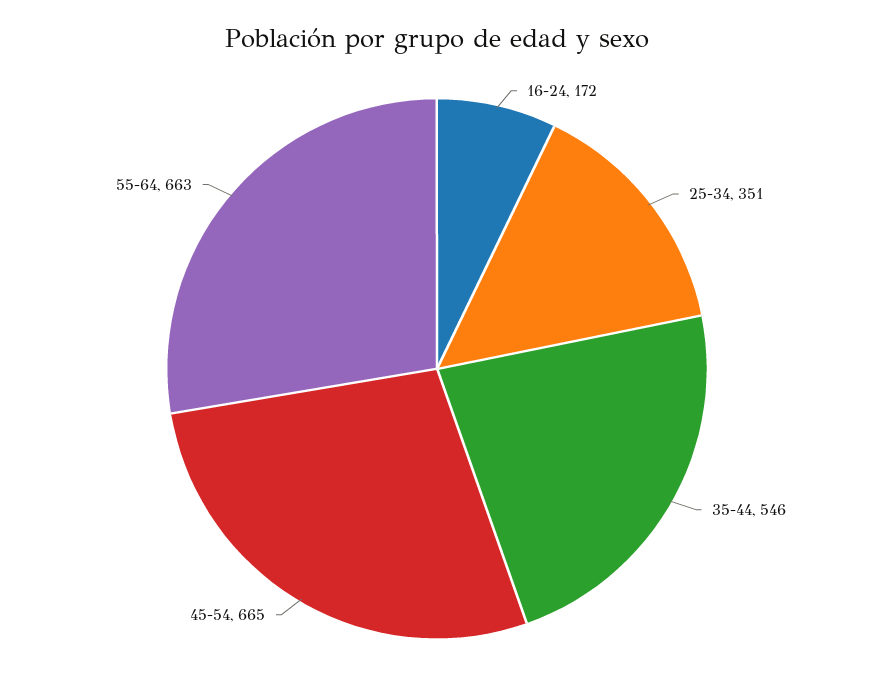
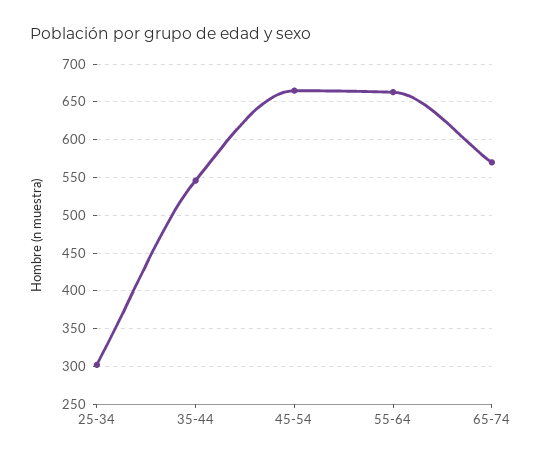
16-24: 172 -> none
25-34: 351 -> 300
65-74: none -> 570

